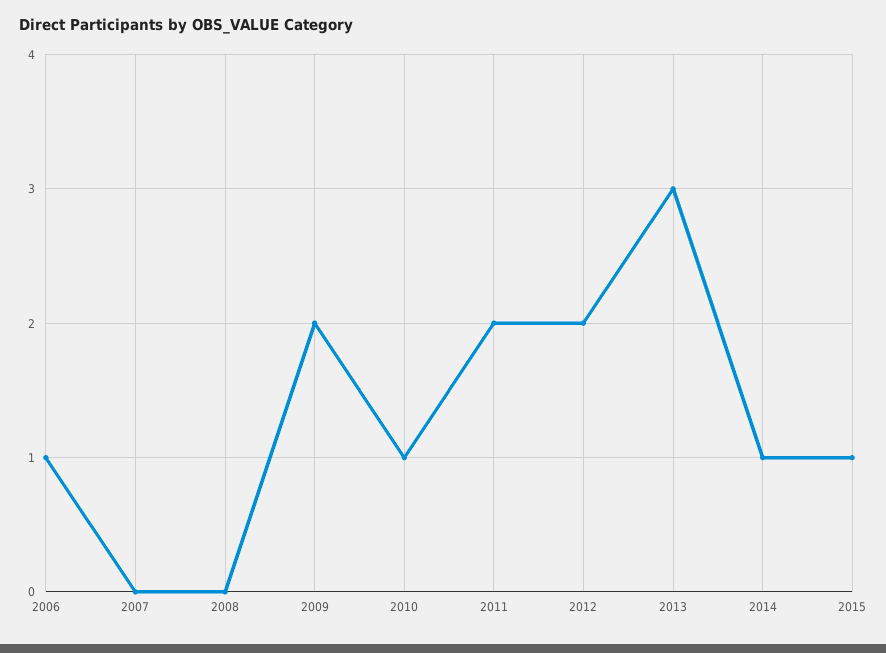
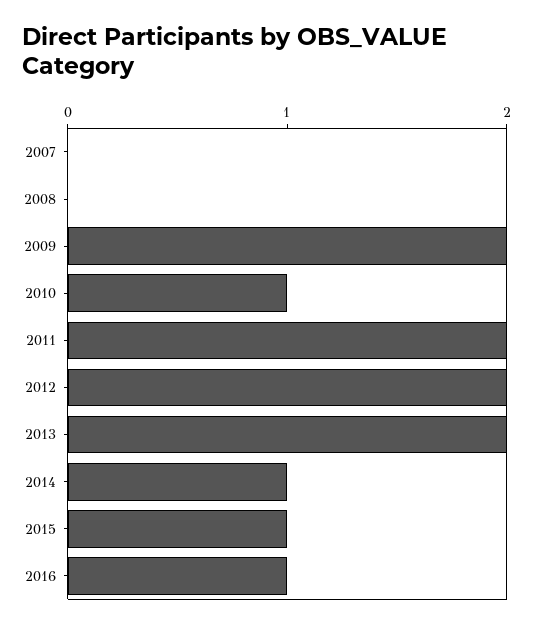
2006: 1 -> none
2013: 3 -> 2
2016: none -> 1

